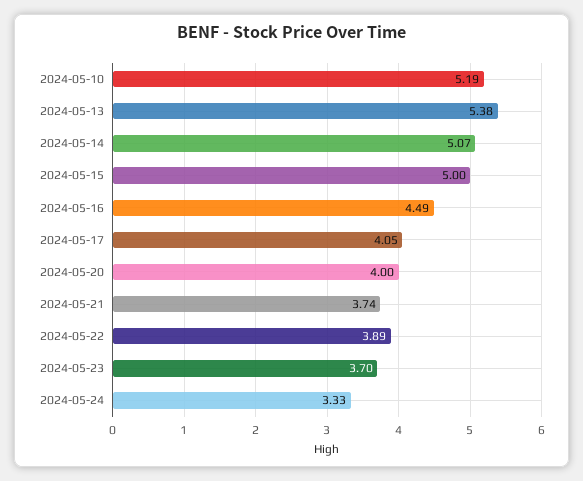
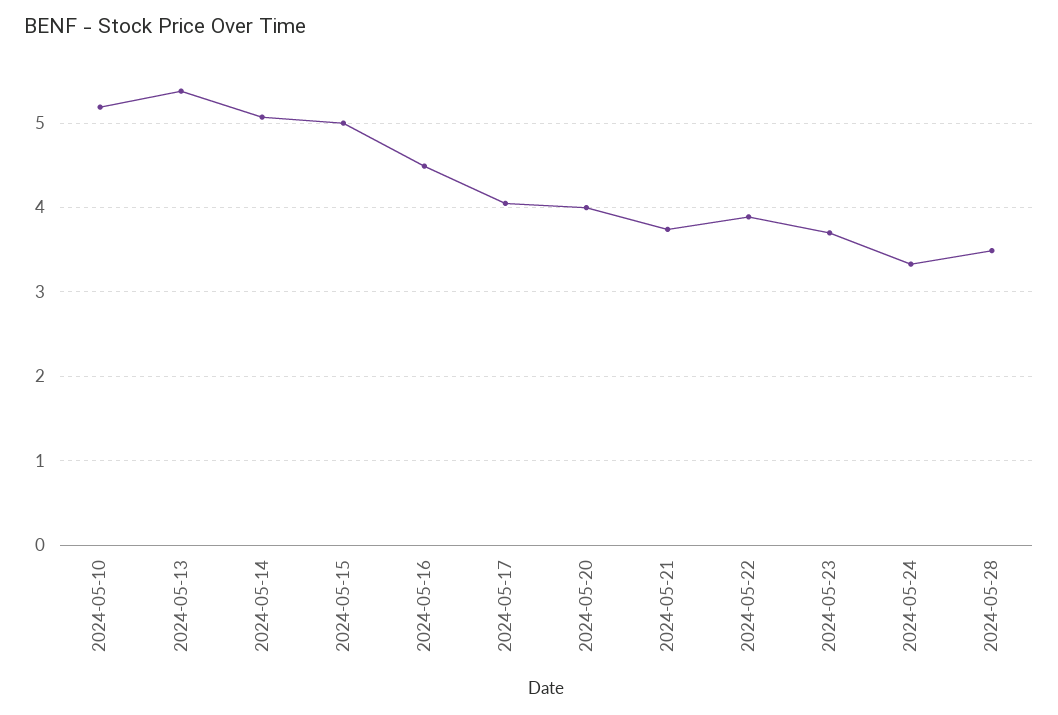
2024-05-28: none -> 3.5

